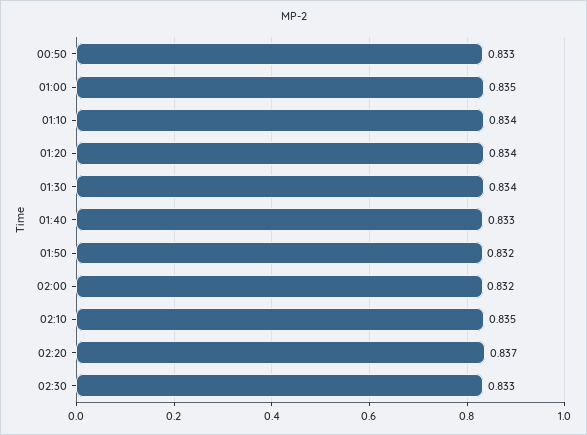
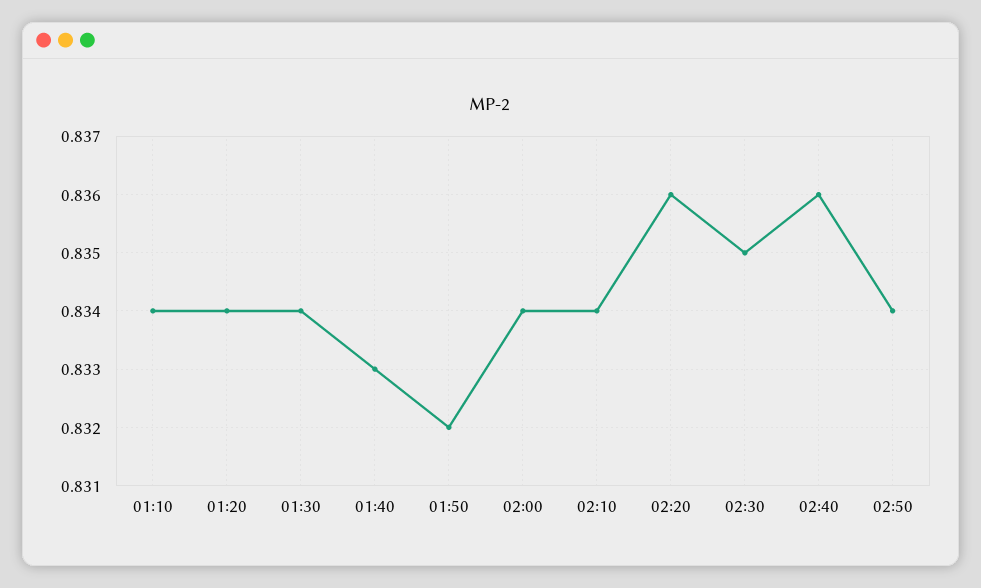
00:50: 0.833 -> none
01:00: 0.835 -> none
02:00: 0.832 -> 0.834
02:10: 0.835 -> 0.834
02:20: 0.837 -> 0.836
02:30: 0.833 -> 0.835
02:40: none -> 0.836
02:50: none -> 0.834

